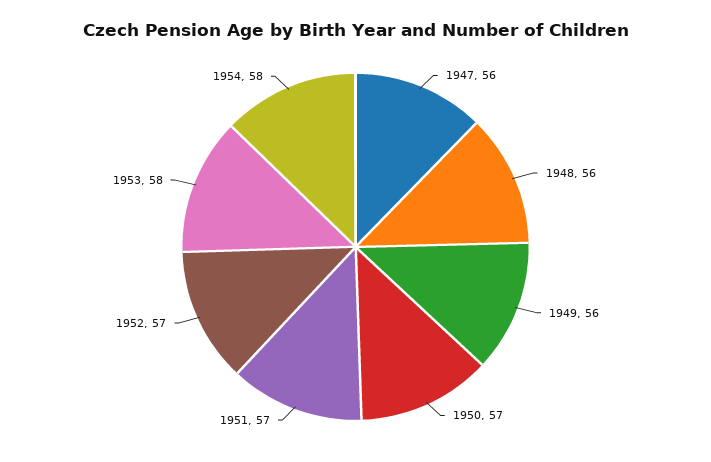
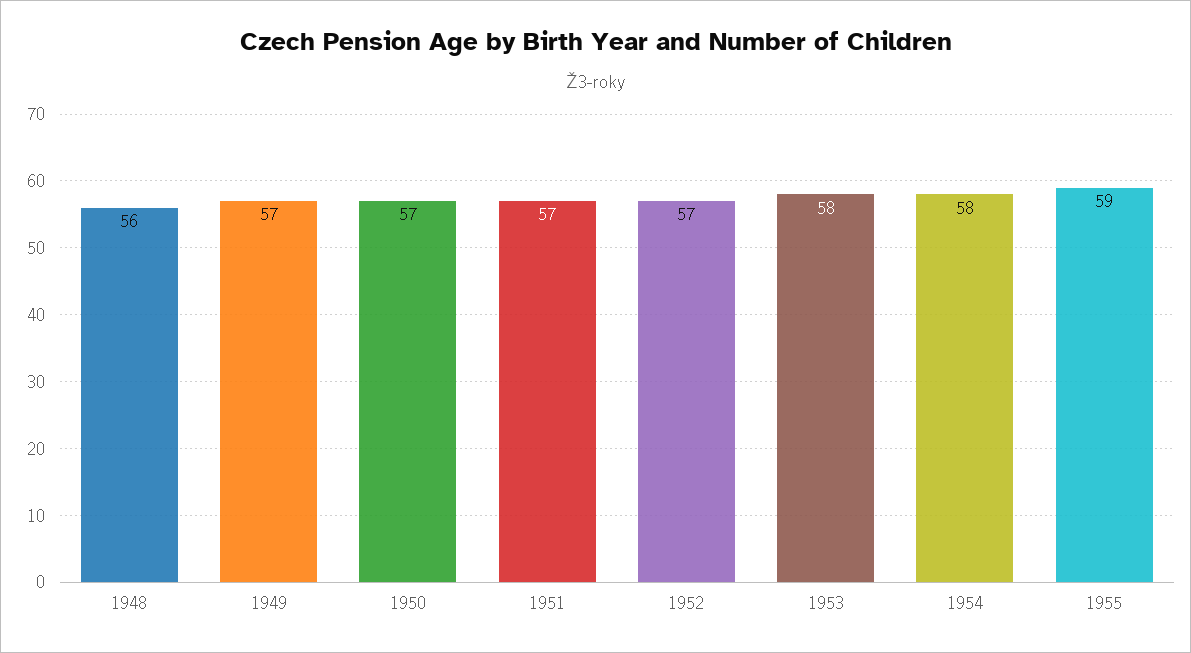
1947: 56 -> none
1949: 56 -> 57
1955: none -> 59

